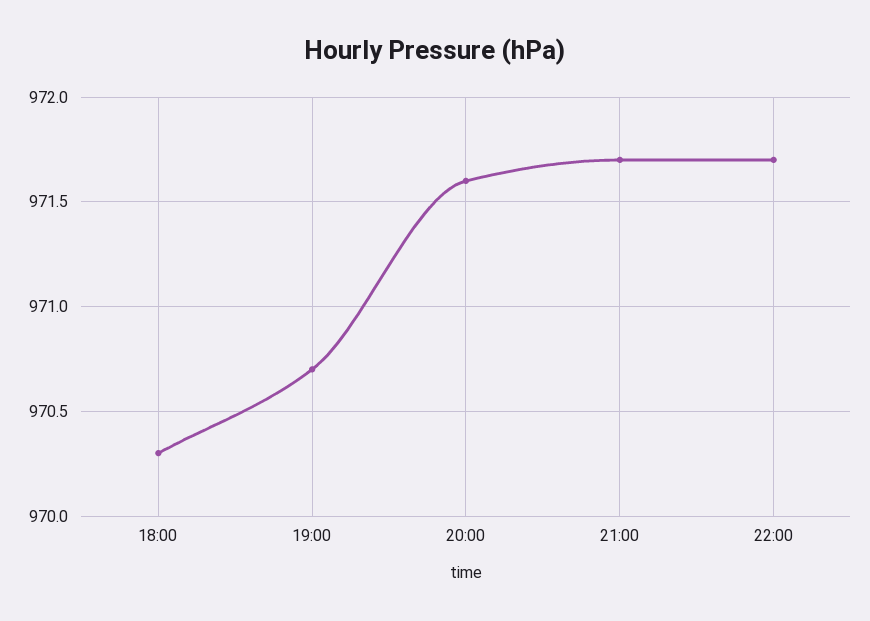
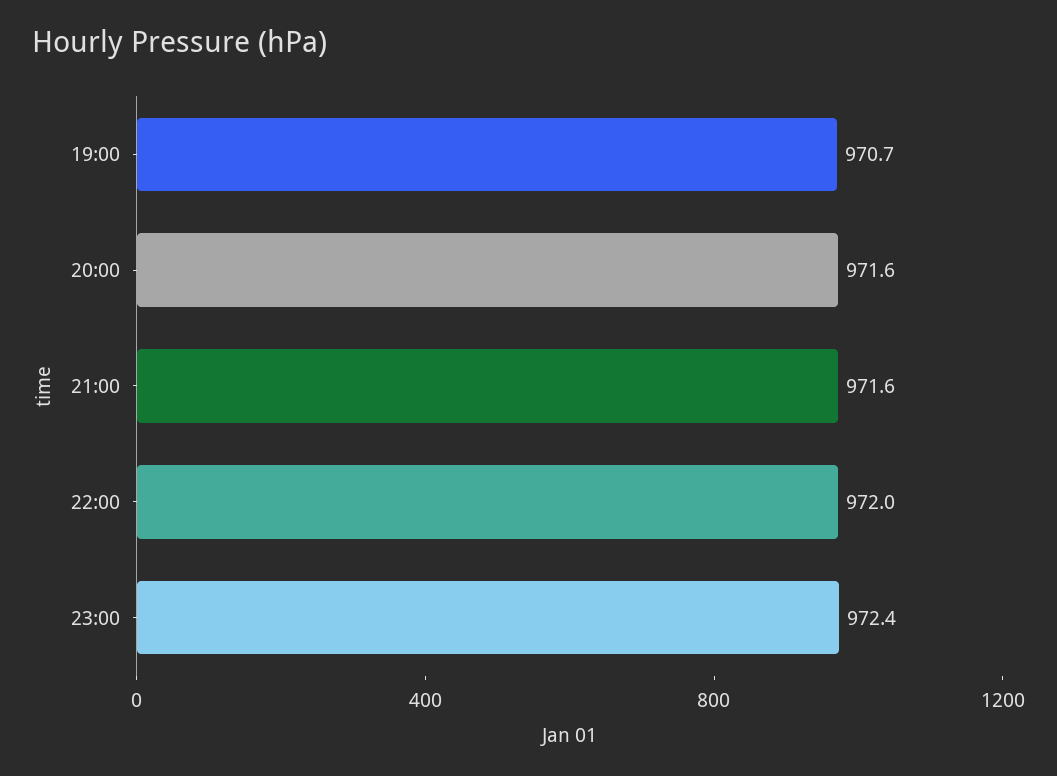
18:00: 970.3 -> none
21:00: 971.7 -> 971.6
22:00: 971.7 -> 972
23:00: none -> 972.4

